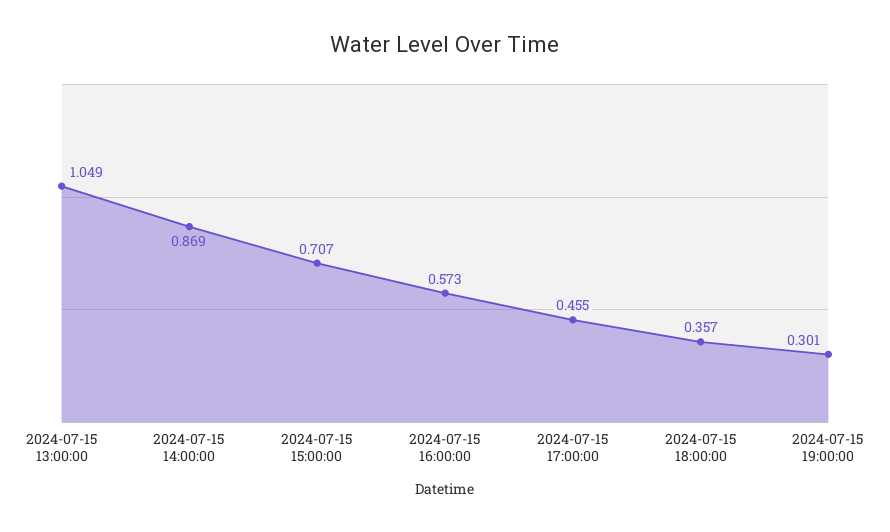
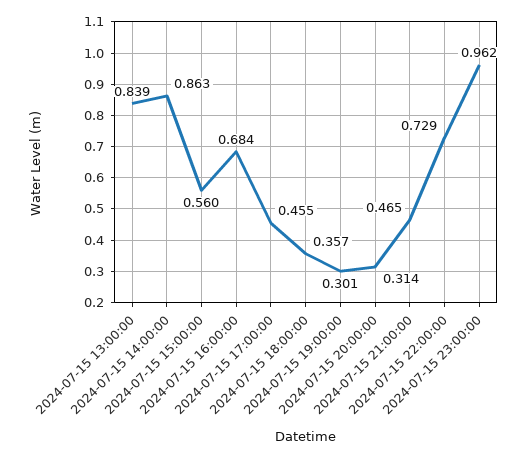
2024-07-15 13:00:00: 1.049 -> 0.839
2024-07-15 14:00:00: 0.869 -> 0.863
2024-07-15 15:00:00: 0.707 -> 0.56
2024-07-15 16:00:00: 0.573 -> 0.684
2024-07-15 20:00:00: none -> 0.314
2024-07-15 21:00:00: none -> 0.465
2024-07-15 22:00:00: none -> 0.729
2024-07-15 23:00:00: none -> 0.962

